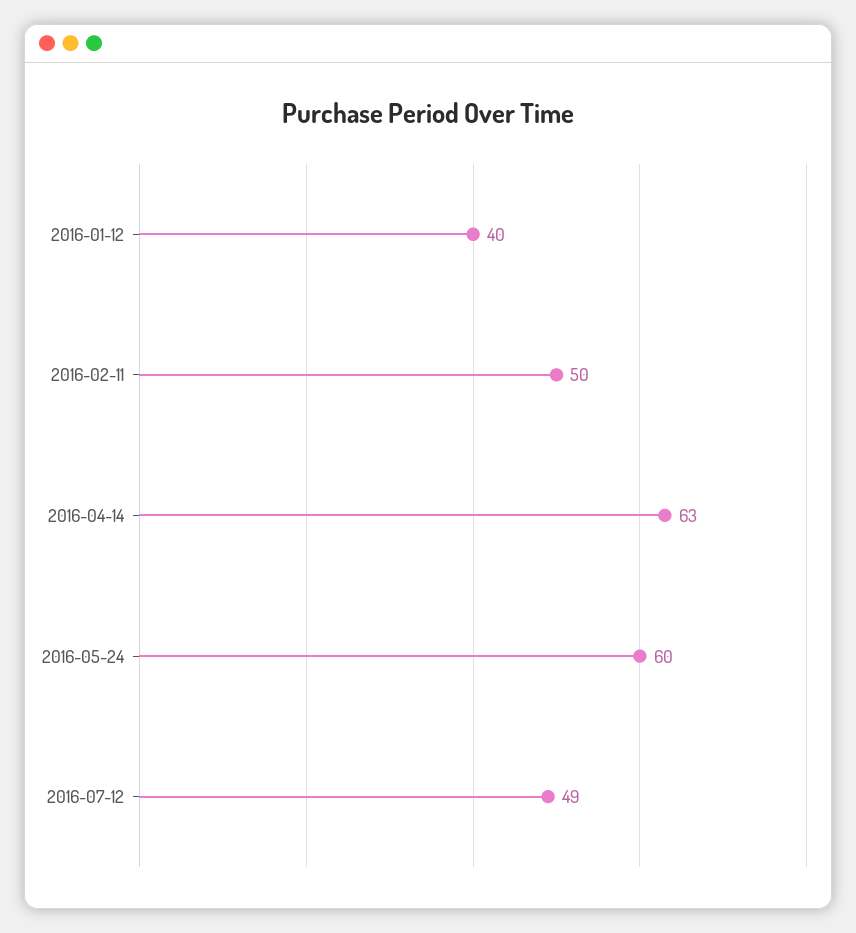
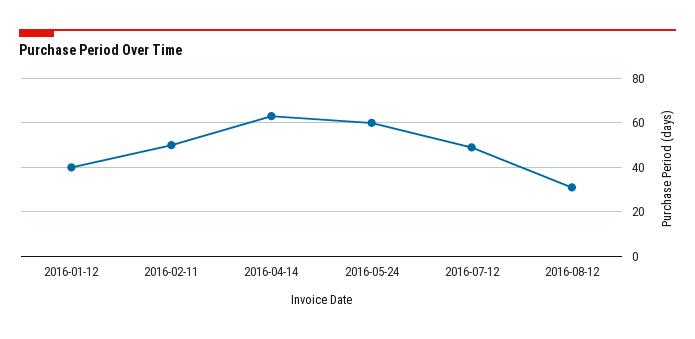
2016-08-12: none -> 30

